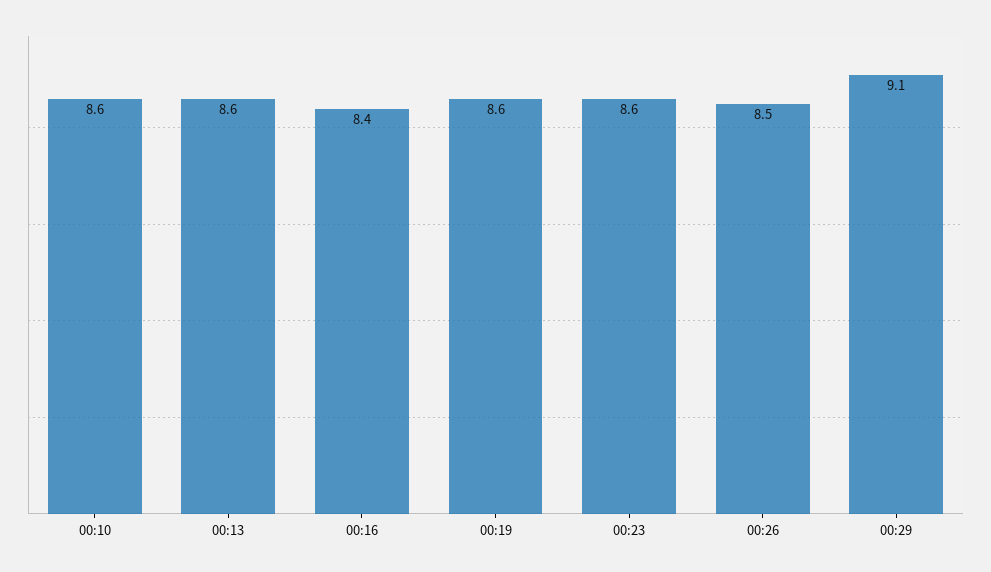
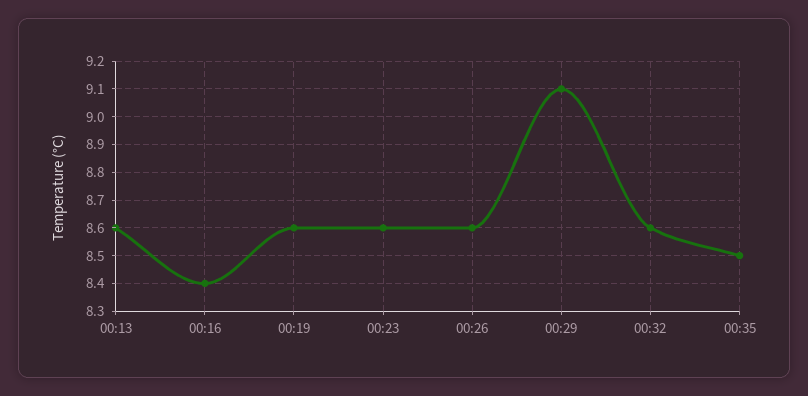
00:10: 8.6 -> none
00:26: 8.5 -> 8.6
00:32: none -> 8.6
00:35: none -> 8.5

